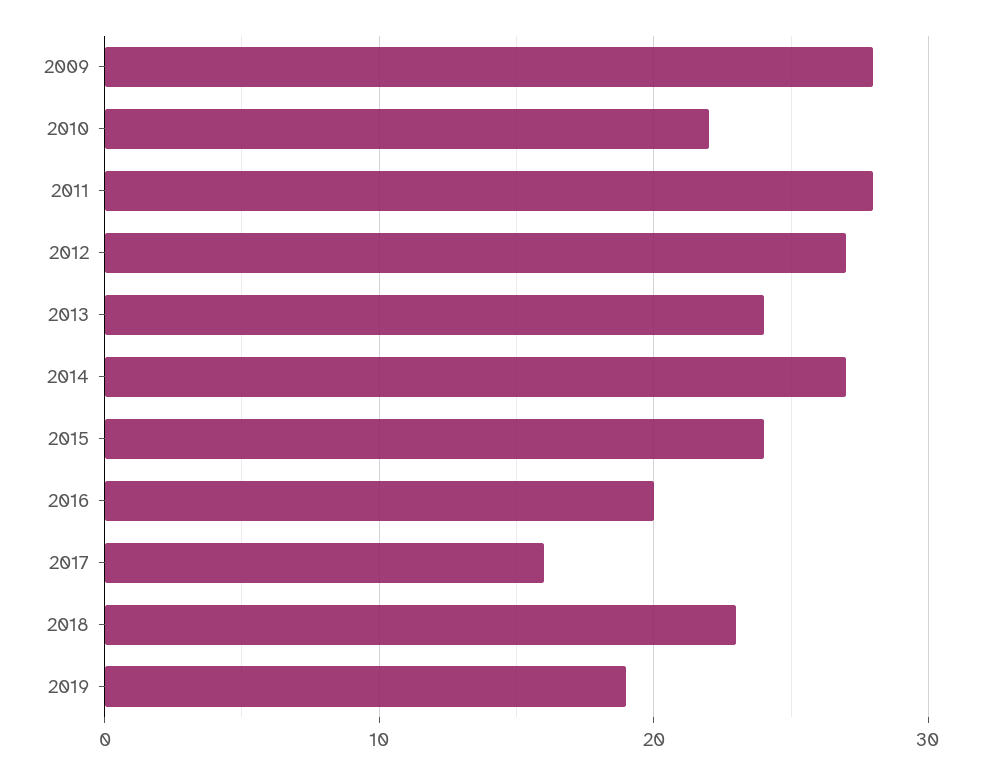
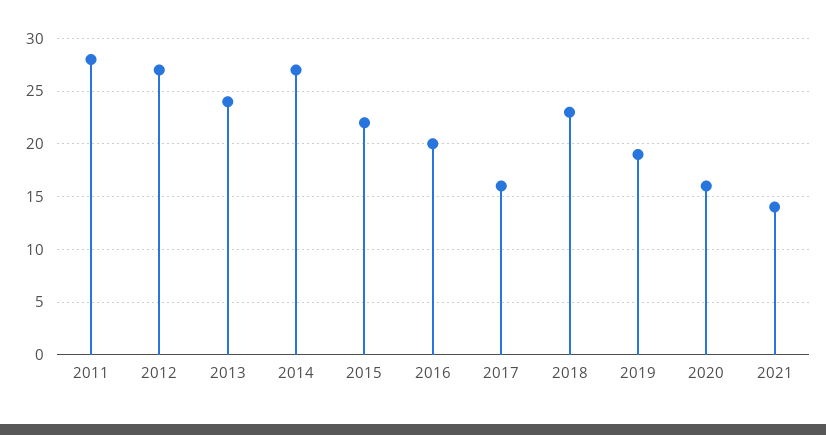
2009: 28 -> none
2010: 22 -> none
2015: 24 -> 22
2020: none -> 16
2021: none -> 14

